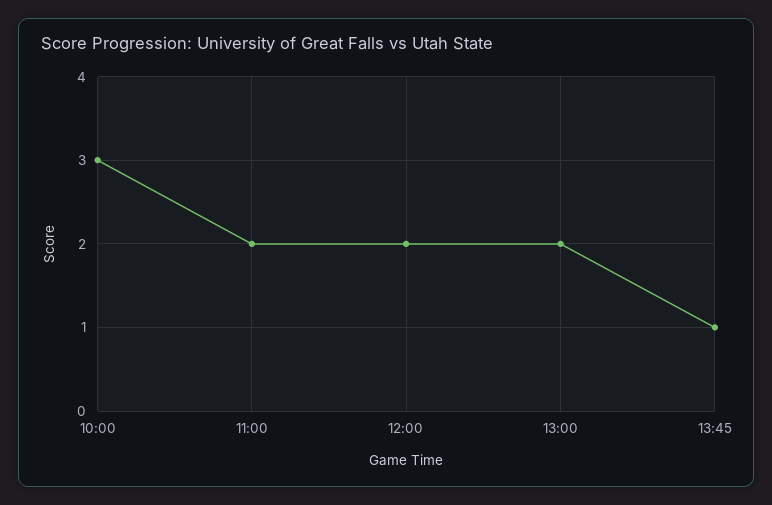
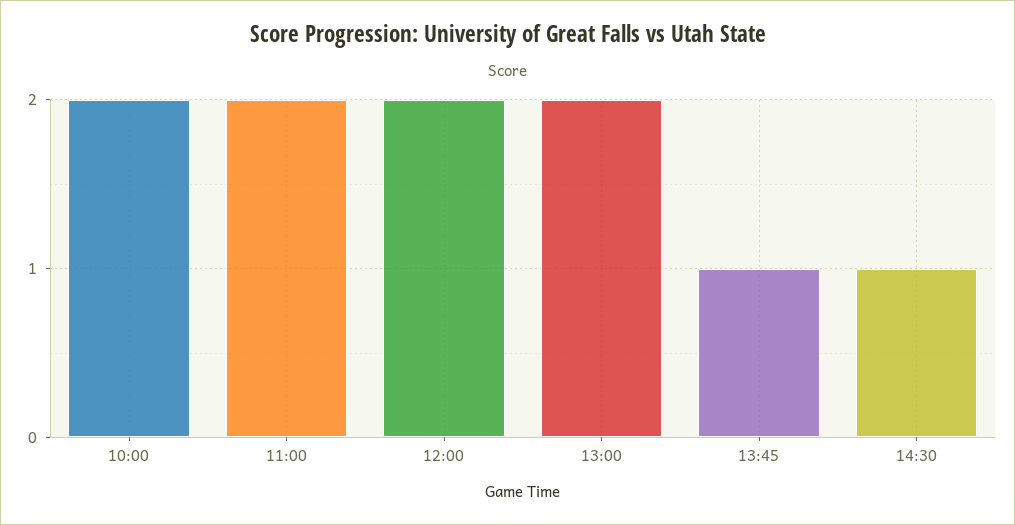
10:00: 3 -> 2
14:30: none -> 1

